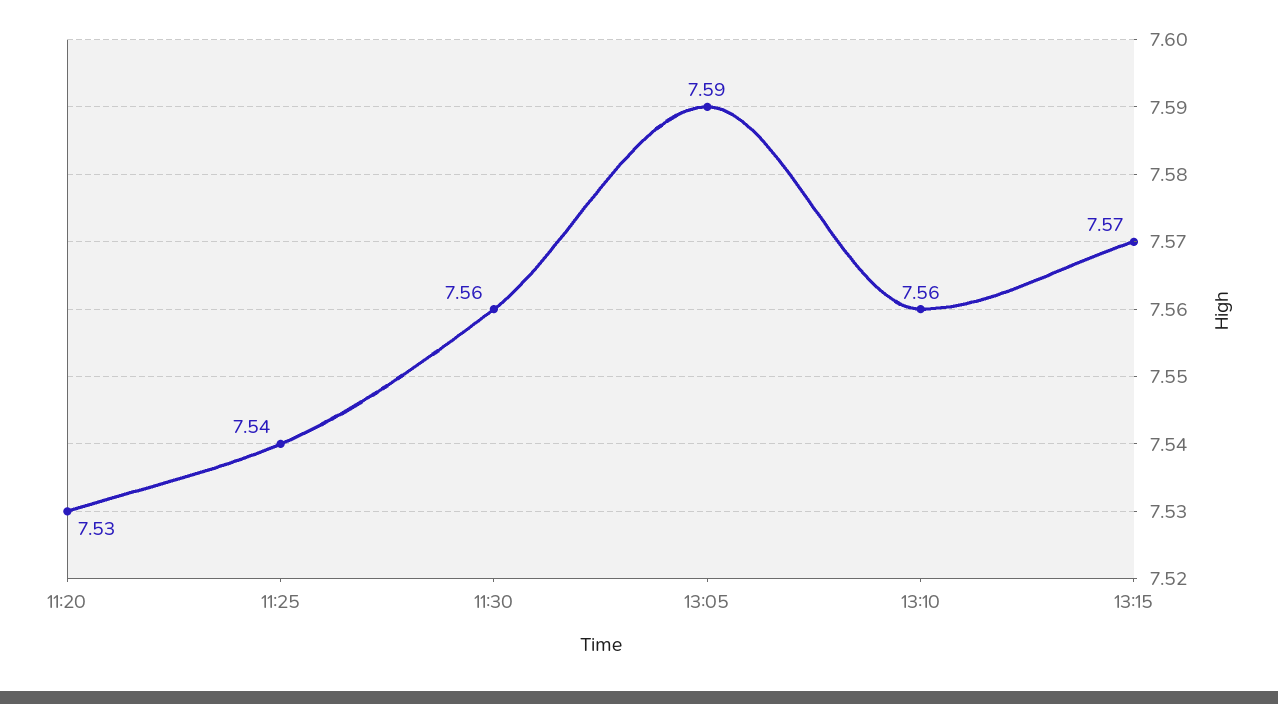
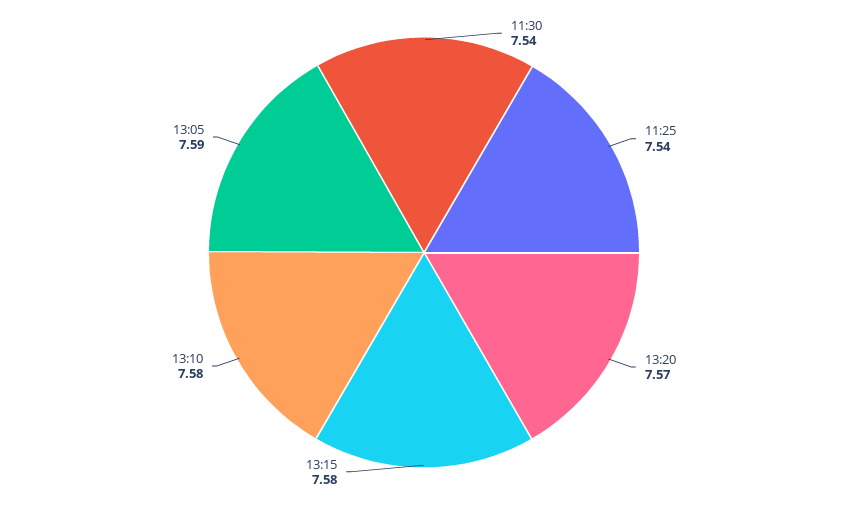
11:20: 7.53 -> none
11:30: 7.56 -> 7.54
13:10: 7.56 -> 7.58
13:15: 7.57 -> 7.58
13:20: none -> 7.57

